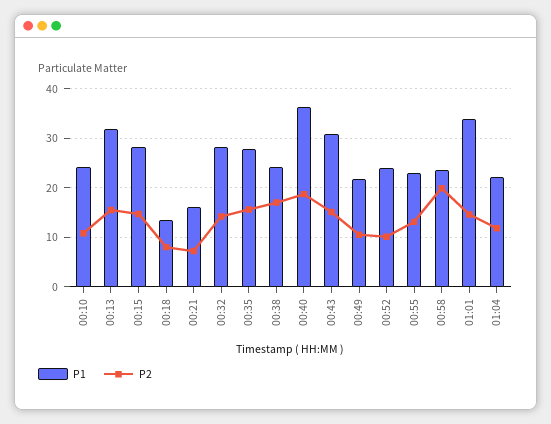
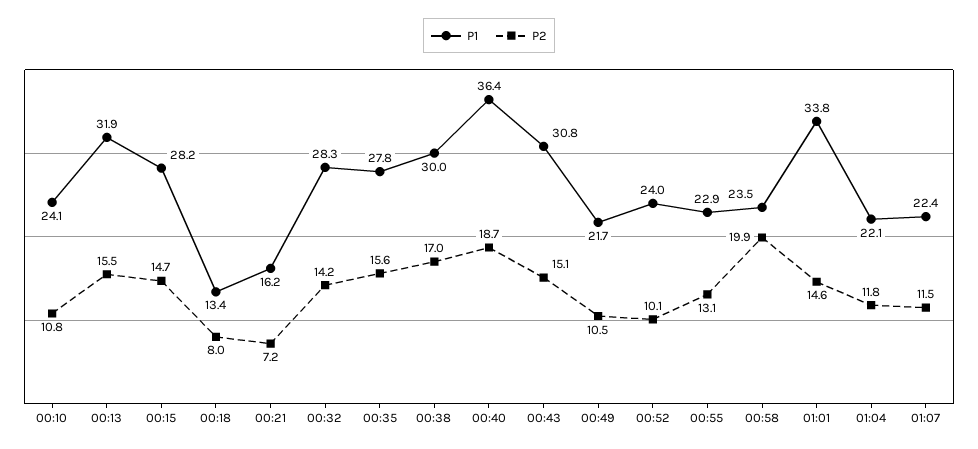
P1, 00:38: 24 -> 30
P1, 01:07: none -> 22.4
P2, 01:07: none -> 11.5

